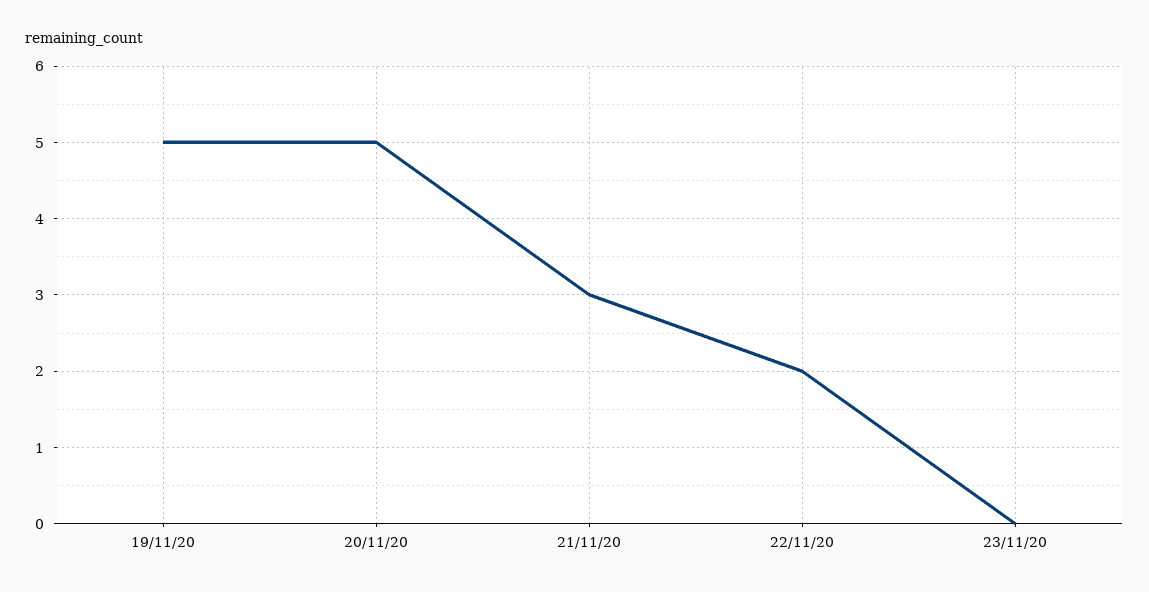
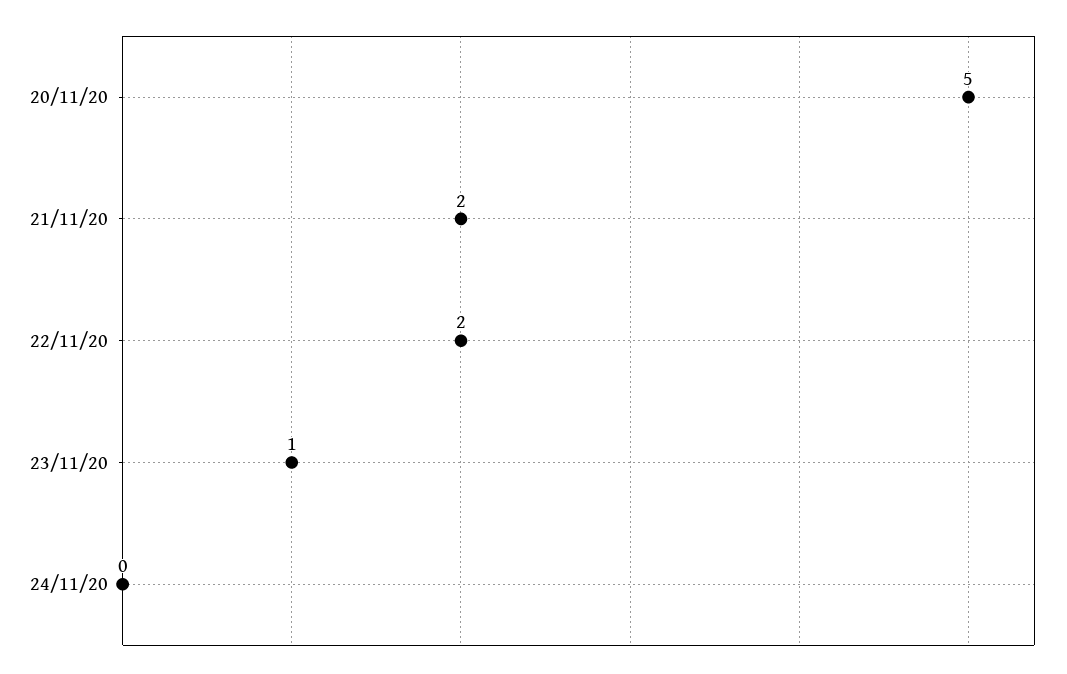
19/11/20: 5 -> none
21/11/20: 3 -> 2
23/11/20: 0 -> 1
24/11/20: none -> 0

